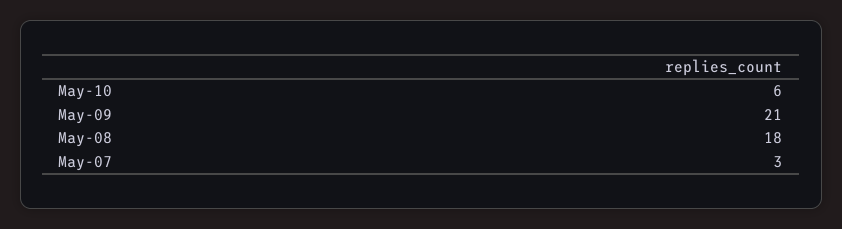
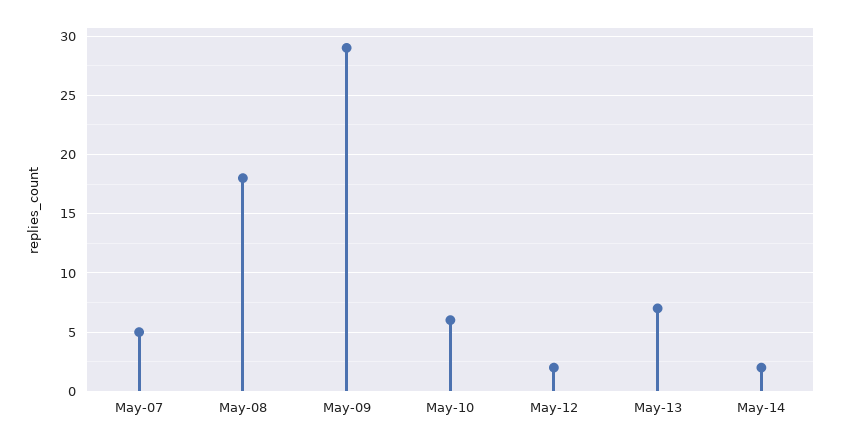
May-09: 21 -> 29
May-07: 3 -> 5
May-12: none -> 2
May-13: none -> 7
May-14: none -> 2

